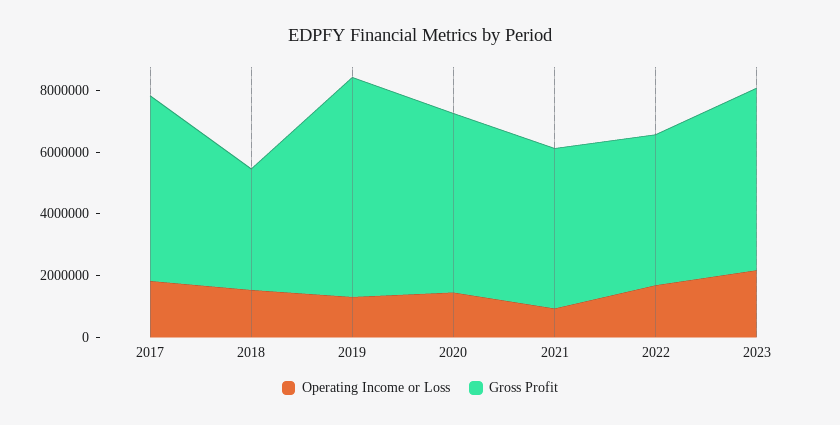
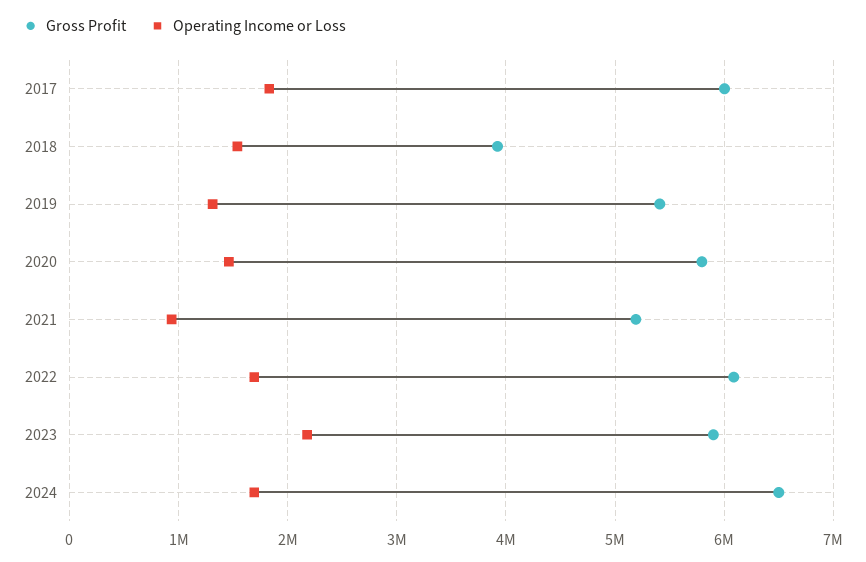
Gross Profit, 2019: 7000000 -> 5400000
Gross Profit, 2022: 5000000 -> 6100000
Gross Profit, 2024: none -> 6500000
Operating Income or Loss, 2024: none -> 1700000

